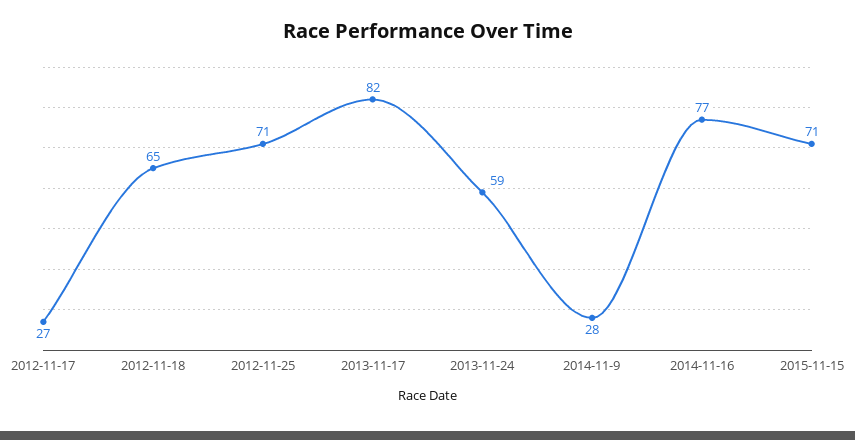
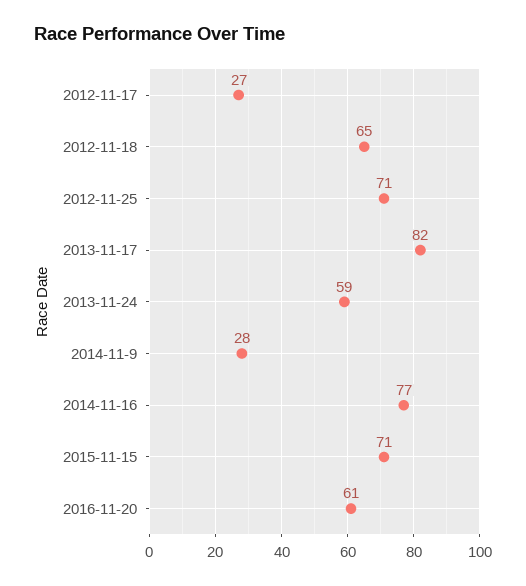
2016-11-20: none -> 61

